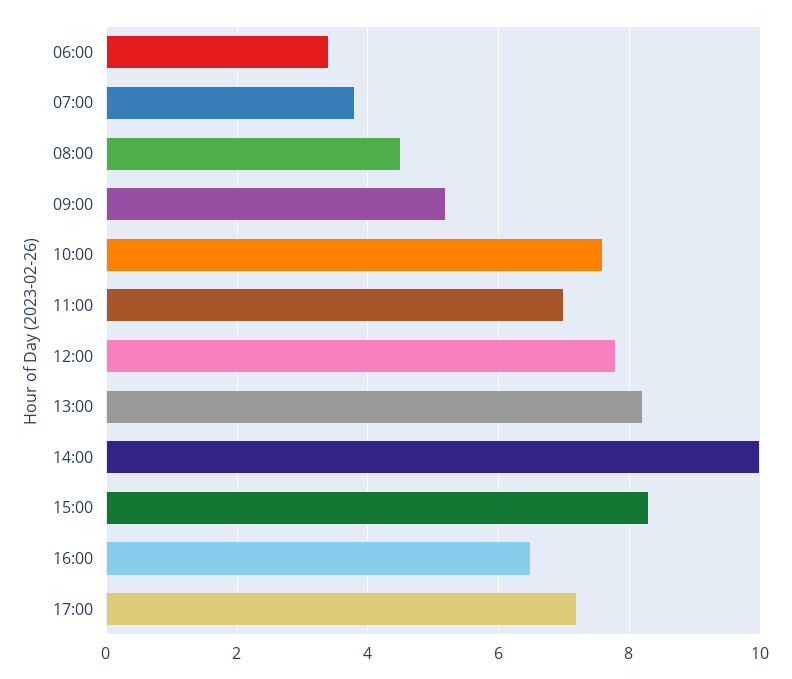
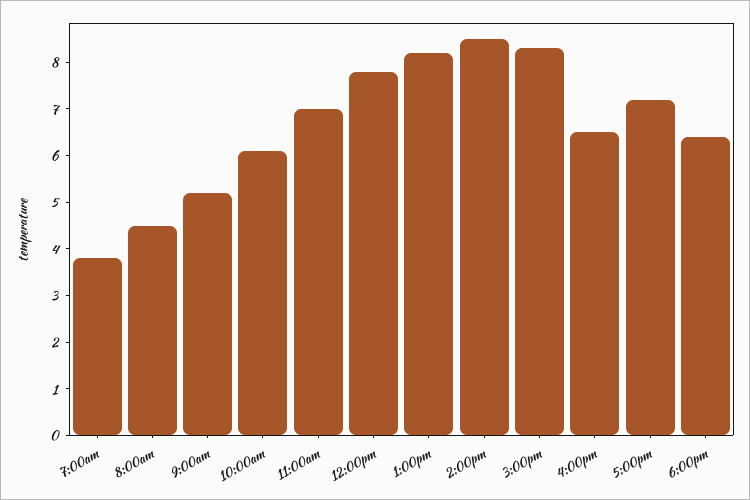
06:00: 3.5 -> none
10:00: 7.5 -> 6
14:00: 10 -> 8.5
6:00pm: none -> 6.5

